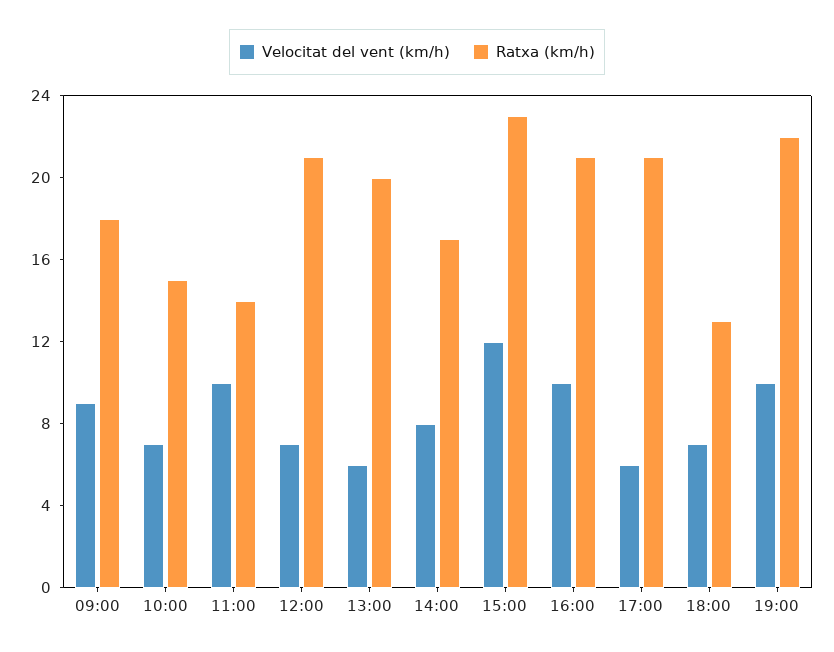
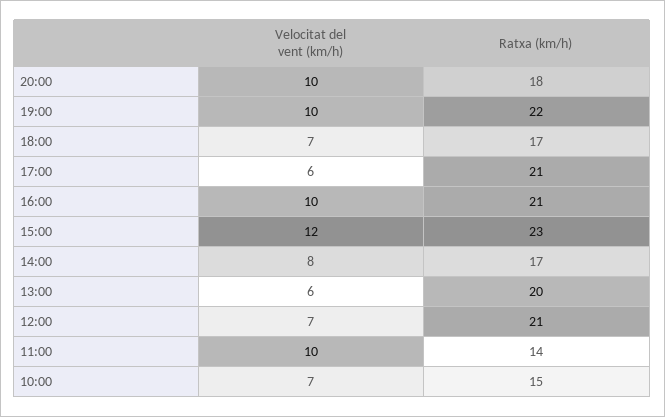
Velocitat del vent (km/h), 09:00: 9 -> none
Ratxa (km/h), 09:00: 18 -> none
Ratxa (km/h), 18:00: 13 -> 17
Velocitat del vent (km/h), 20:00: none -> 10
Ratxa (km/h), 20:00: none -> 18

